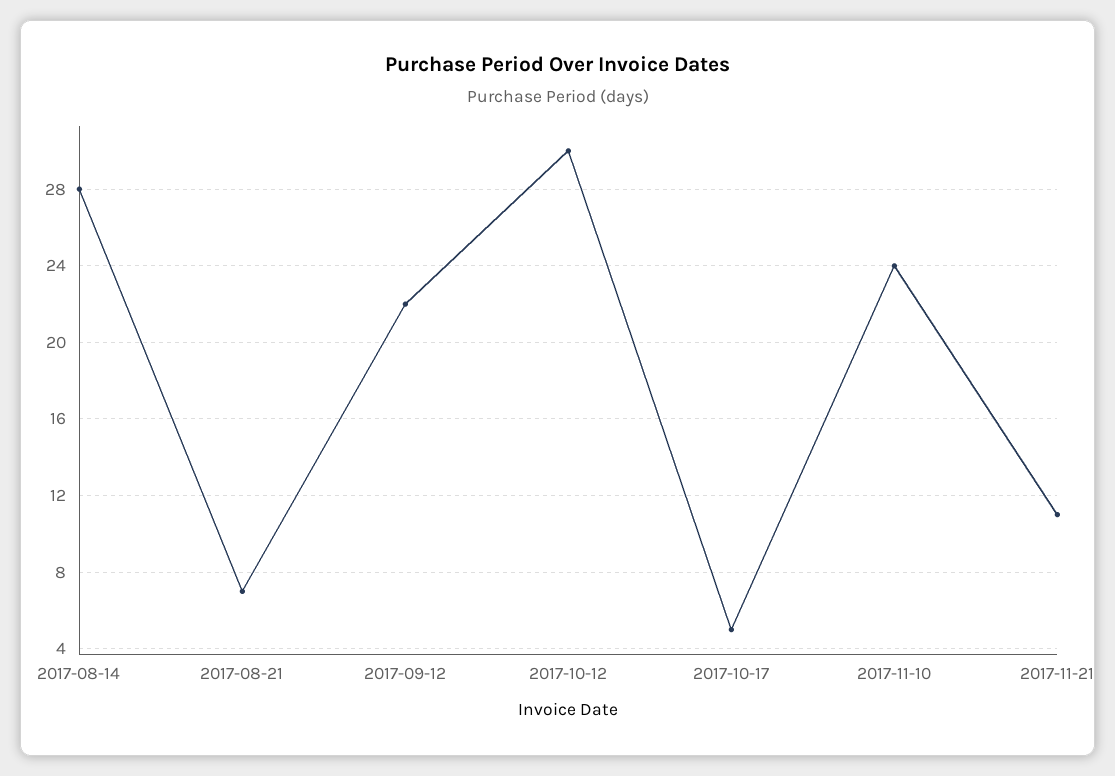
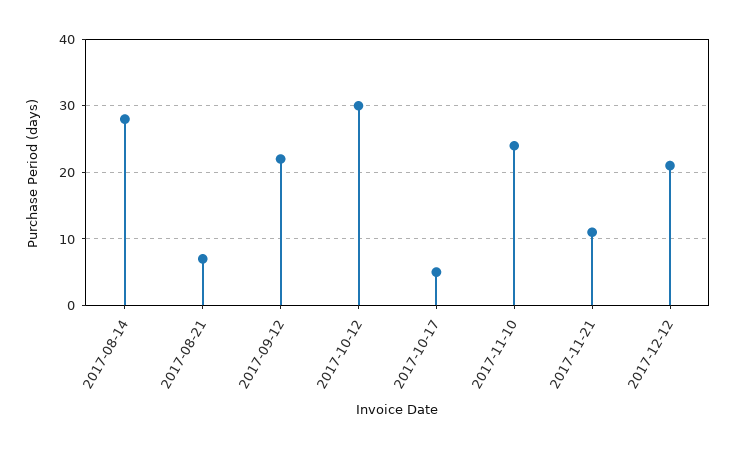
2017-12-12: none -> 21

